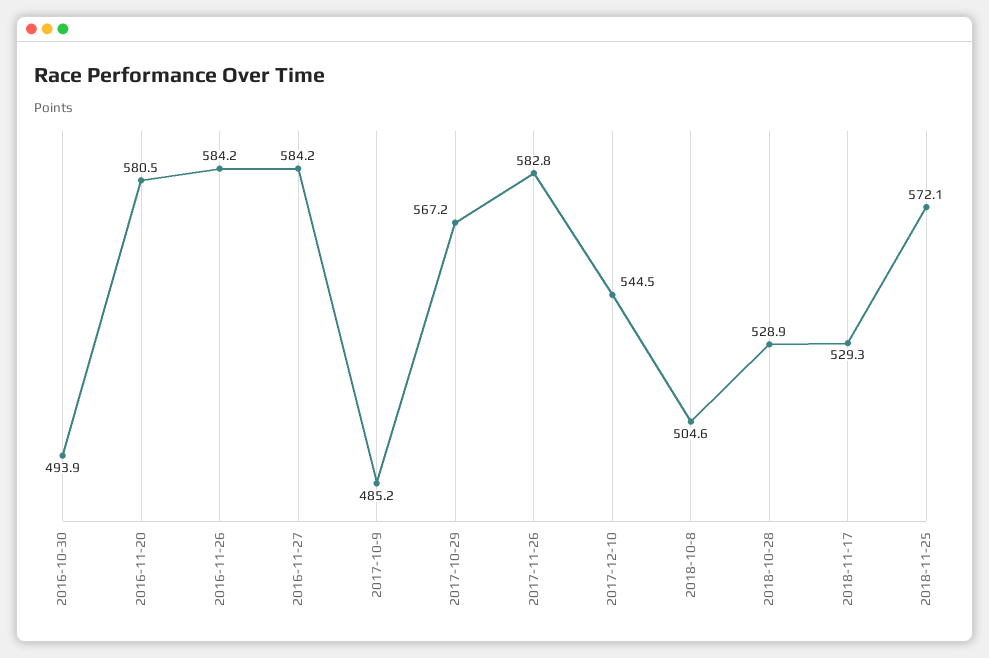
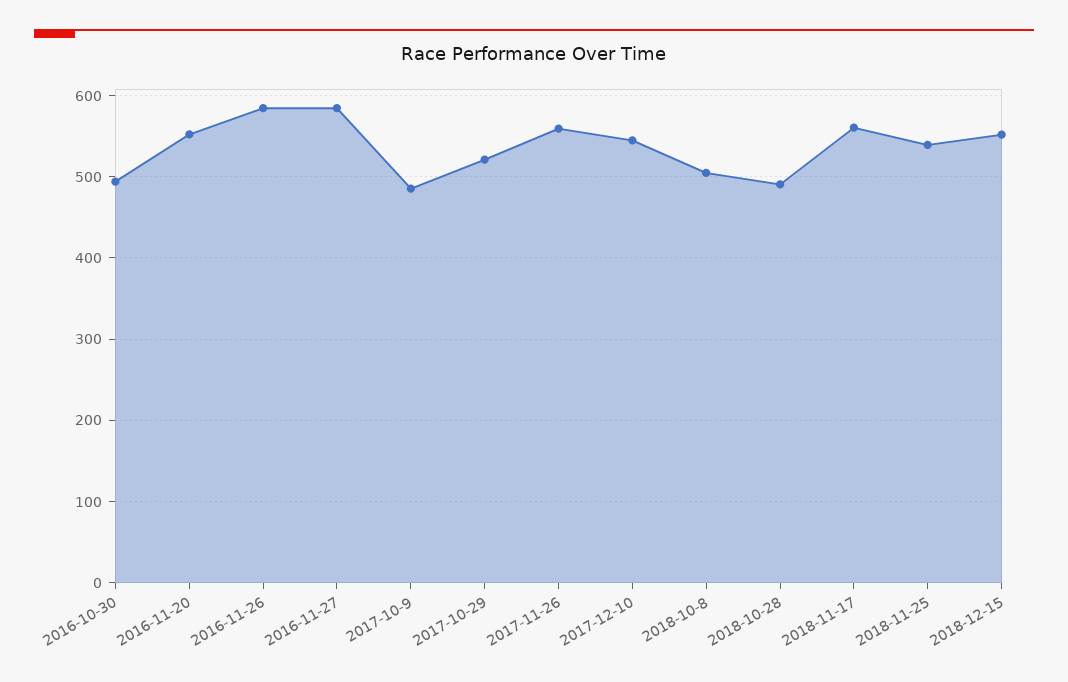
2016-11-20: 580.5 -> 550
2017-10-29: 567.2 -> 520
2017-11-26: 582.8 -> 560
2018-10-28: 528.9 -> 490
2018-11-17: 529.3 -> 560
2018-11-25: 572.1 -> 540
2018-12-15: none -> 550

